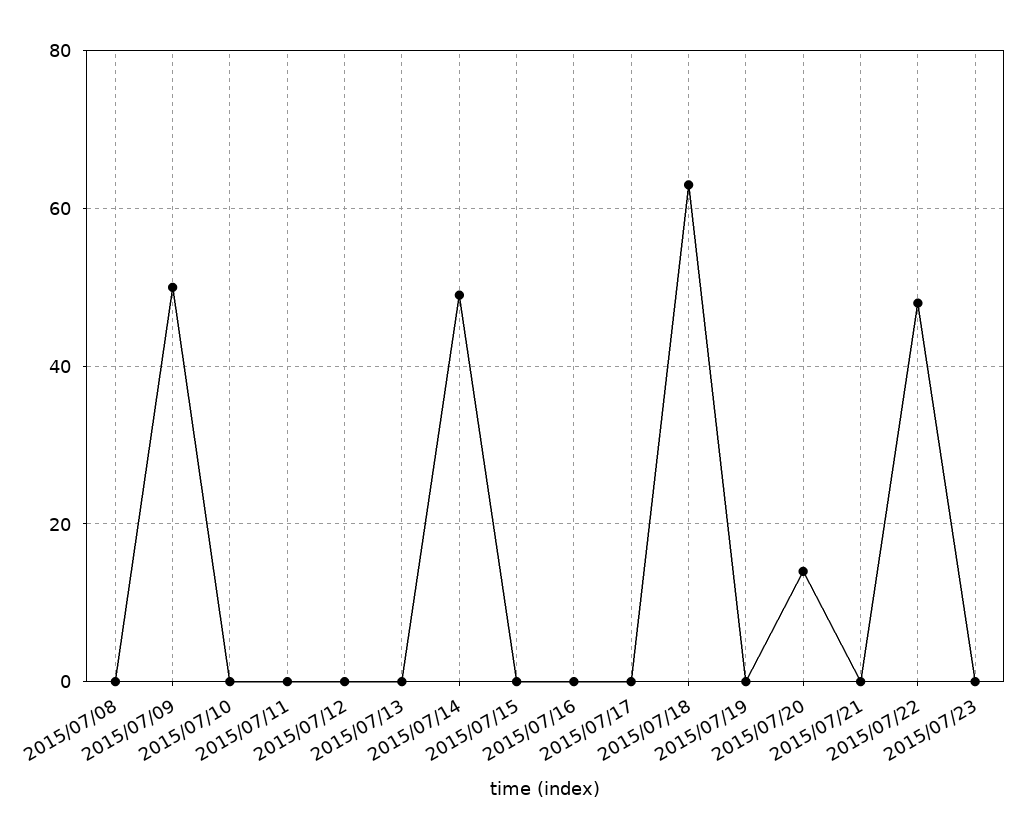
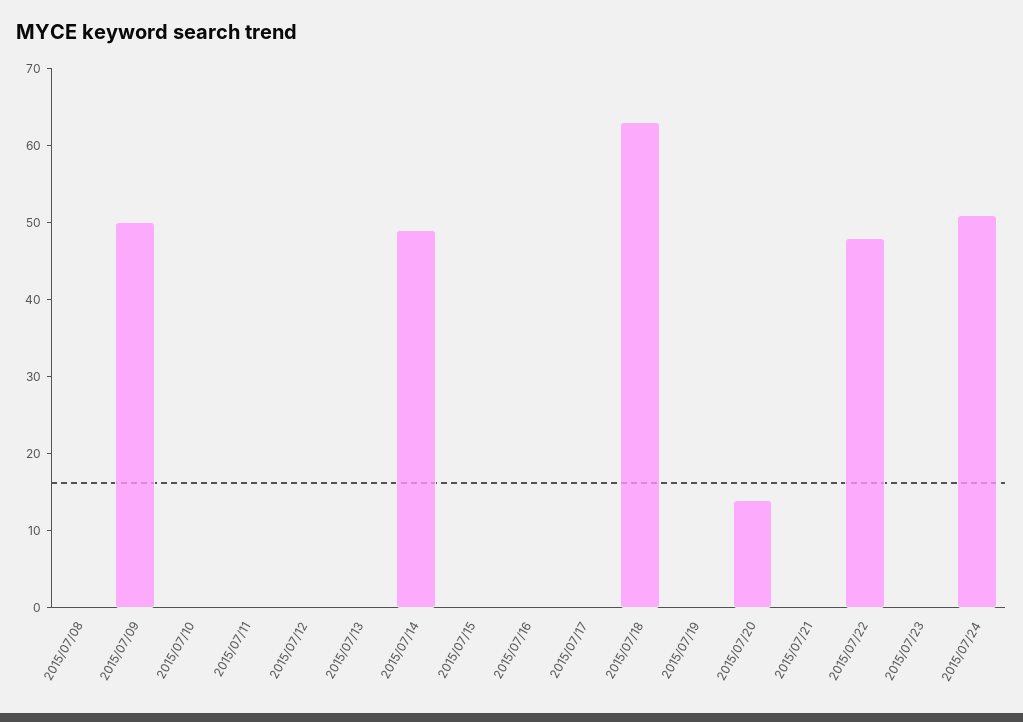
2015/07/24: none -> 50

